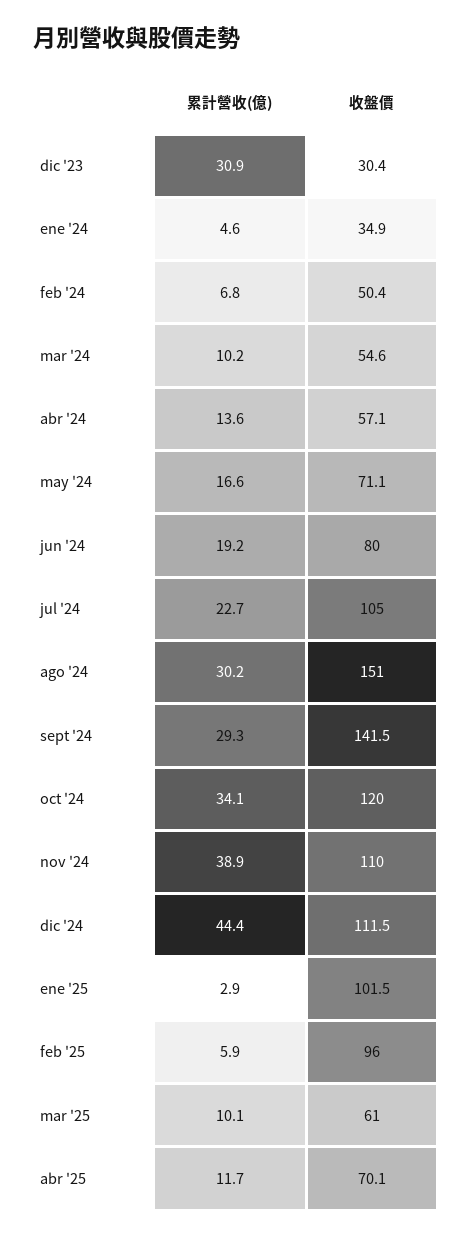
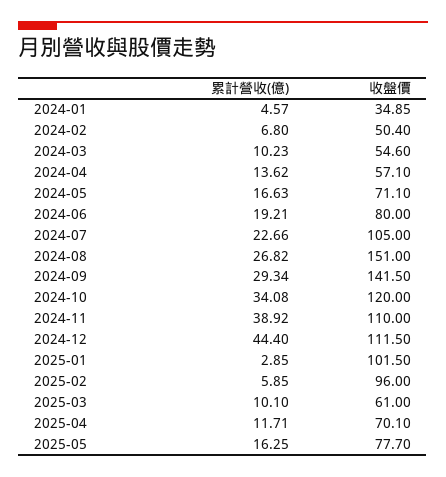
累計營收(億), dic '23: 30.9 -> none
收盤價, dic '23: 30.4 -> none
累計營收(億), ago '24: 30.2 -> 26.82
累計營收(億), 2025-05: none -> 16.25
收盤價, 2025-05: none -> 77.7

